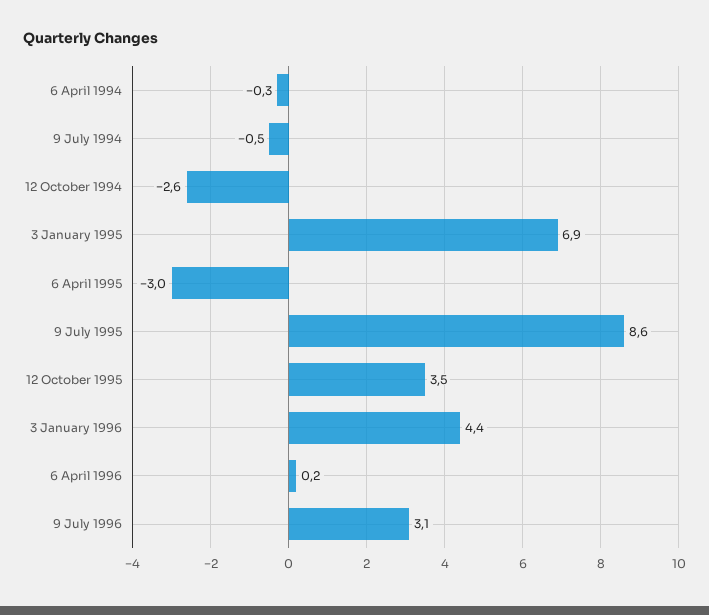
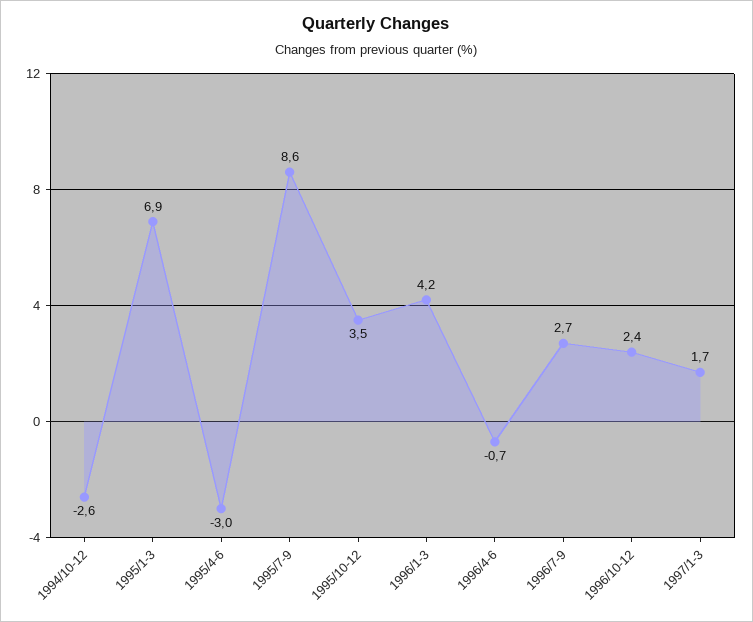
6 April 1994: -0.3 -> none
9 July 1994: -0.5 -> none
3 January 1996: 4.4 -> 4.2
6 April 1996: 0.2 -> -0.7
9 July 1996: 3.1 -> 2.7
1996/10-12: none -> 2.4
1997/1-3: none -> 1.7

